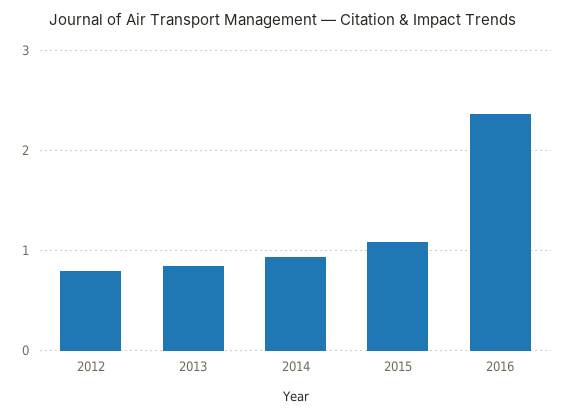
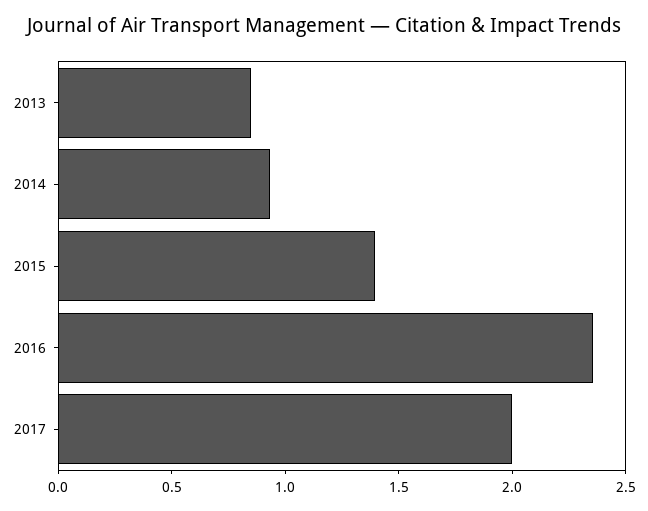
2012: 0.8 -> none
2015: 1.1 -> 1.4
2017: none -> 2

